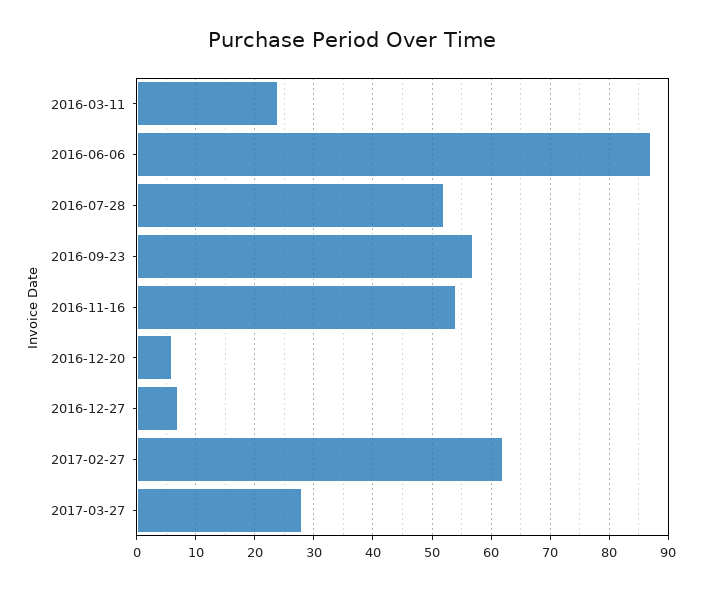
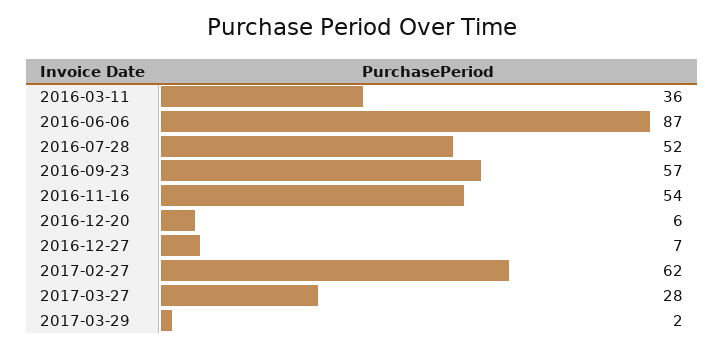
2016-03-11: 25 -> 36
2017-03-29: none -> 2

